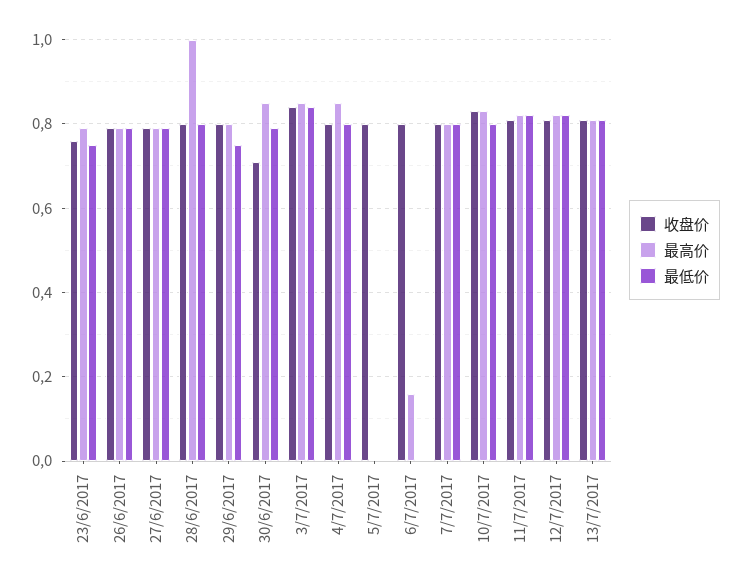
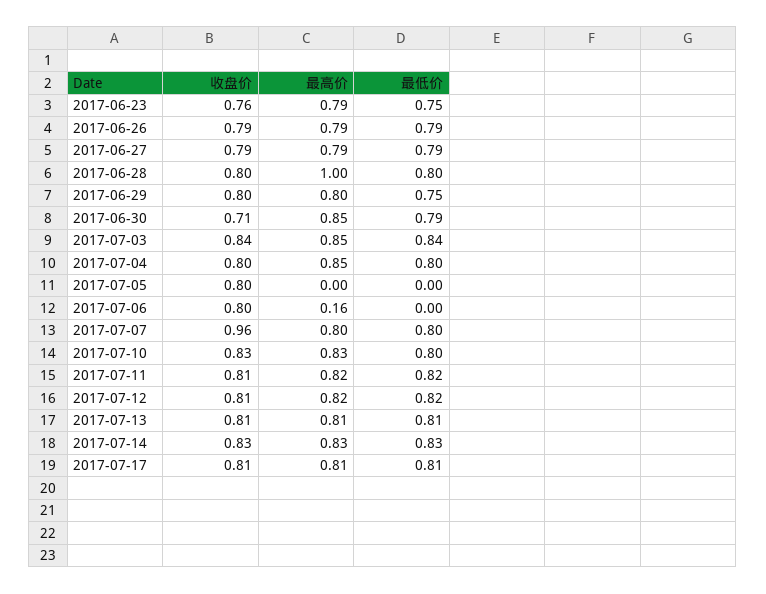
收盘价, 7/7/2017: 0.8 -> 0.96
收盘价, 2017-07-14: none -> 0.83
最高价, 2017-07-14: none -> 0.83
最低价, 2017-07-14: none -> 0.83
收盘价, 2017-07-17: none -> 0.81
最高价, 2017-07-17: none -> 0.81
最低价, 2017-07-17: none -> 0.81

